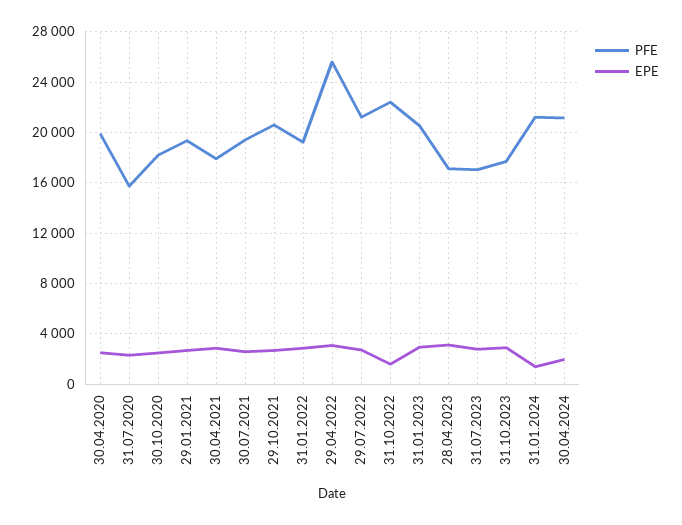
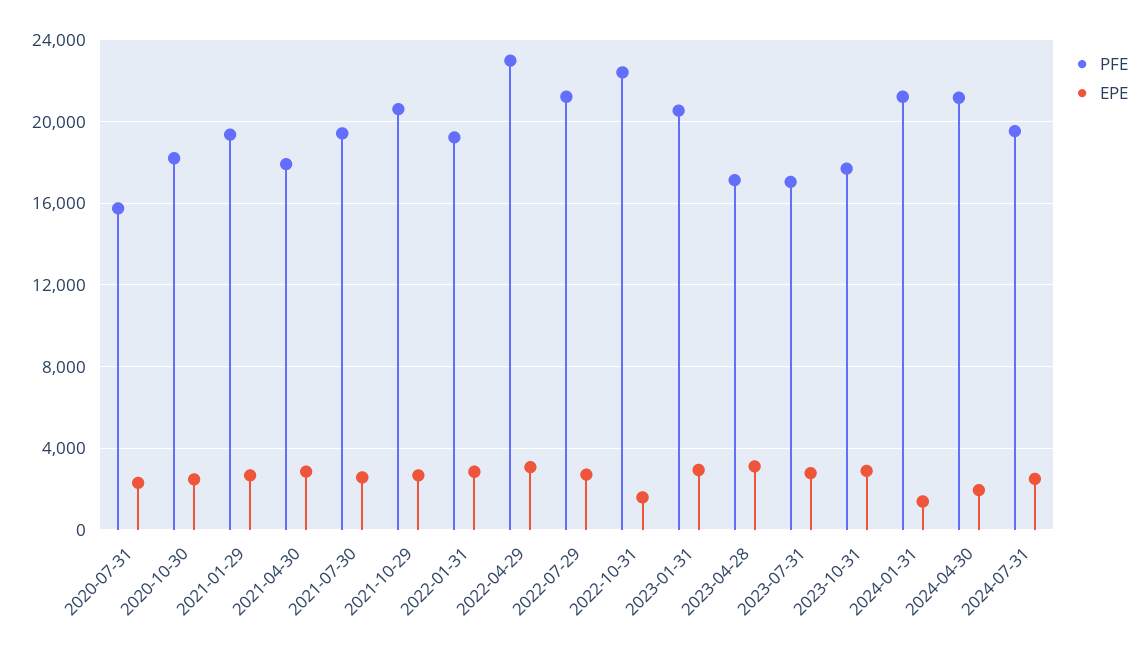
PFE, 30.04.2020: 20000 -> none
EPE, 30.04.2020: 2500 -> none
PFE, 29.04.2022: 25500 -> 23000
PFE, 2024-07-31: none -> 19500
EPE, 2024-07-31: none -> 2500

